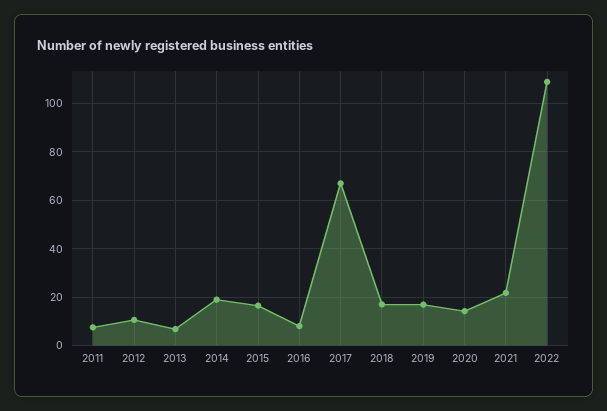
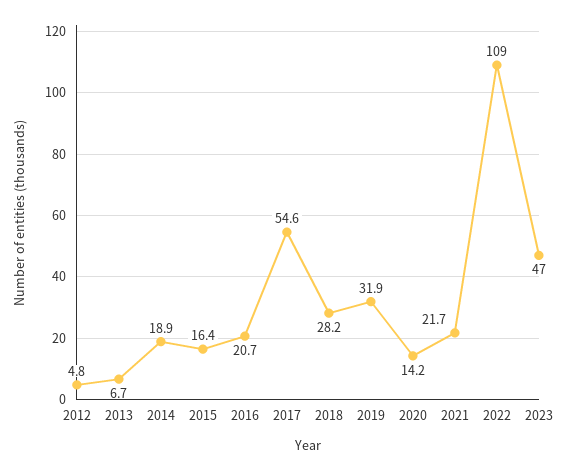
2011: 7.5 -> none
2012: 10 -> 4.8
2016: 7.5 -> 20.7
2017: 67.5 -> 54.6
2018: 17.5 -> 28.2
2019: 17.5 -> 31.9
2023: none -> 47

